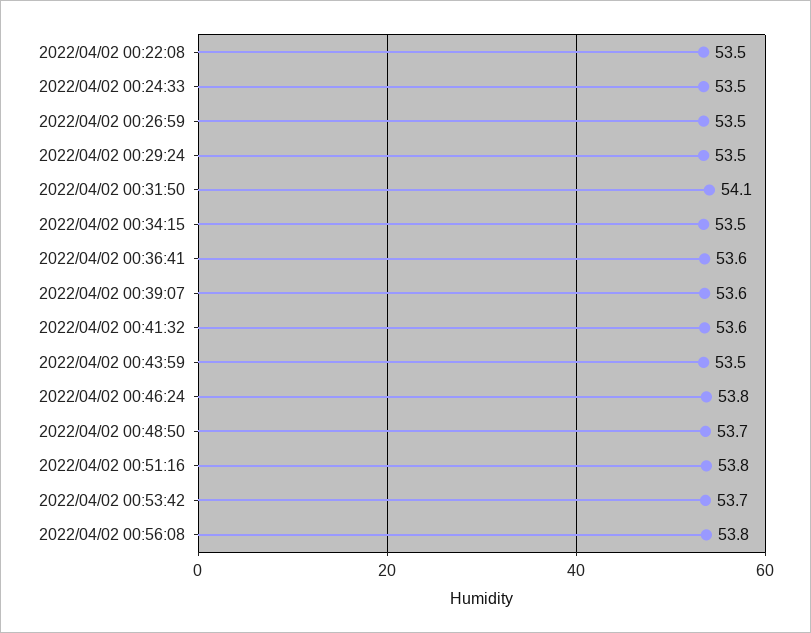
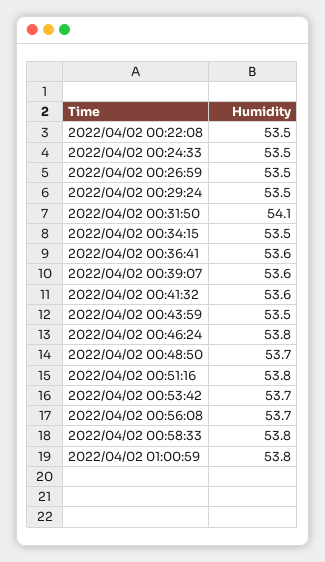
2022/04/02 00:56:08: 53.8 -> 53.7
2022/04/02 00:58:33: none -> 53.8
2022/04/02 01:00:59: none -> 53.8

